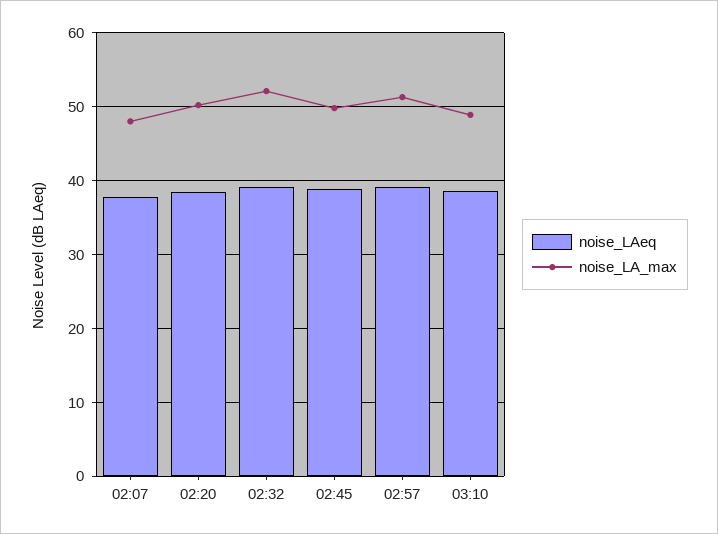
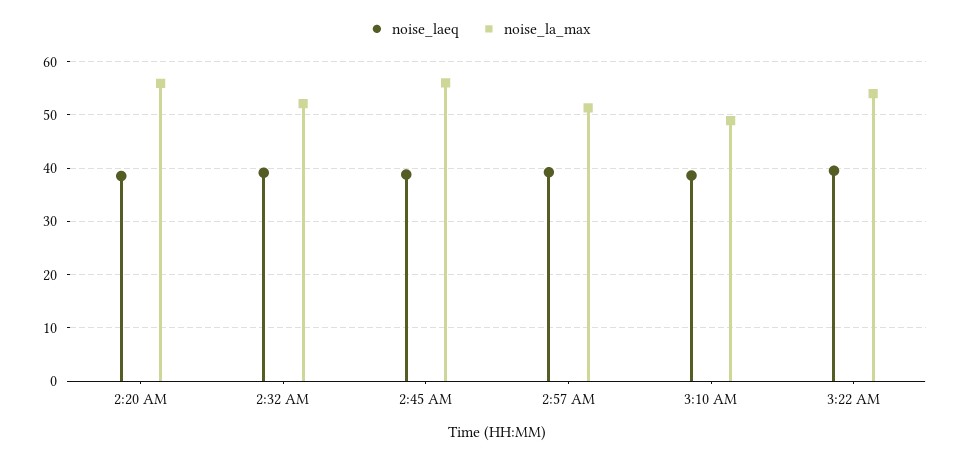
noise_LAeq, 02:07: 38 -> none
noise_LA_max, 02:07: 48 -> none
noise_LA_max, 02:20: 50 -> 56
noise_LA_max, 02:45: 50 -> 56
noise_LAeq, 3:22 AM: none -> 40
noise_LA_max, 3:22 AM: none -> 54

